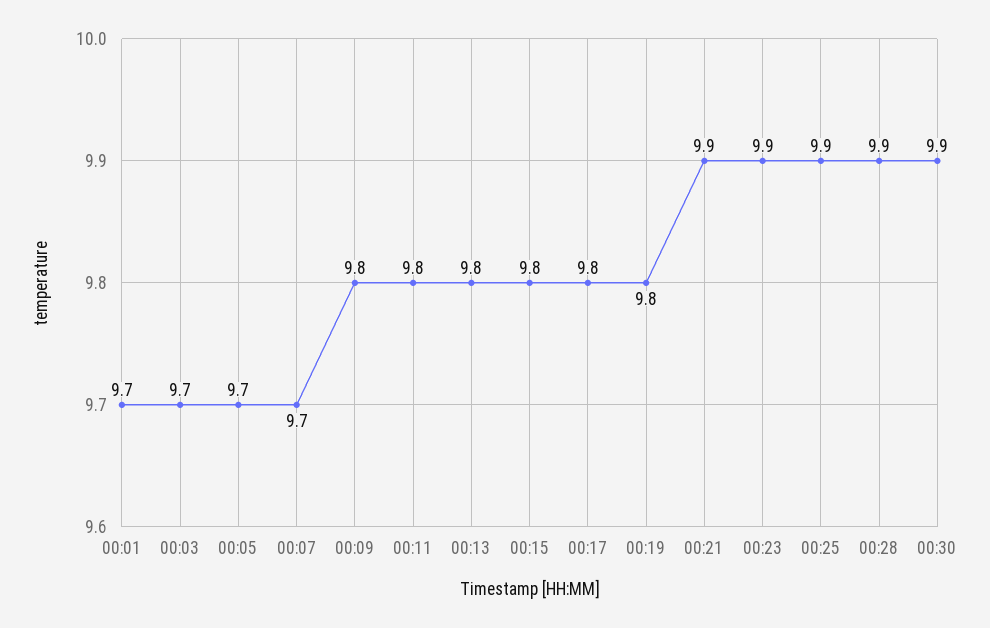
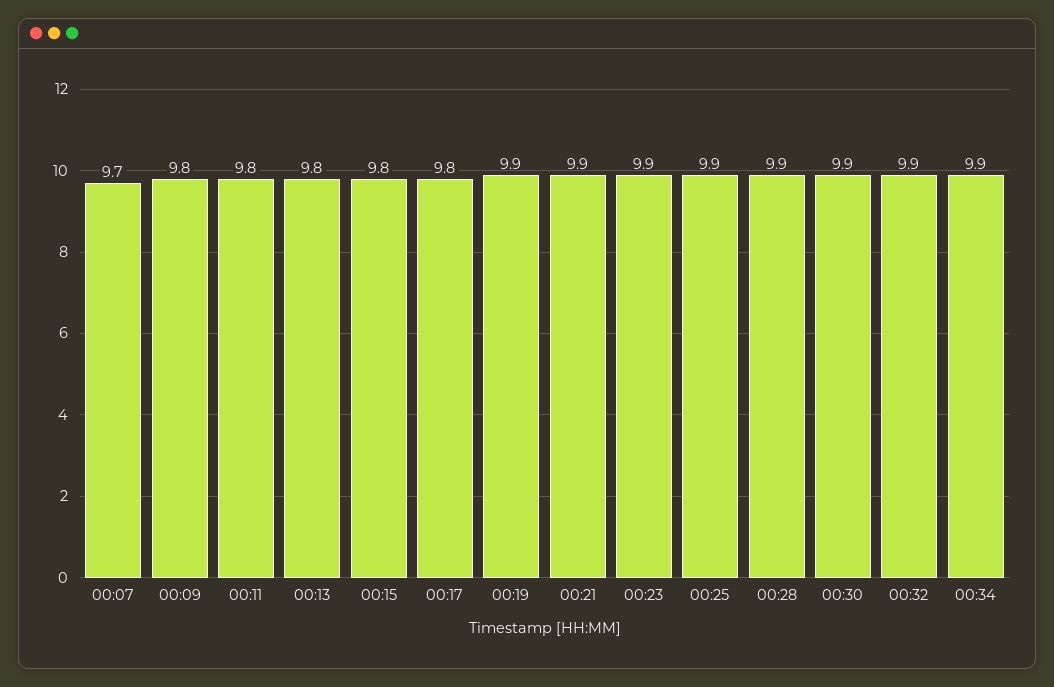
00:01: 9.7 -> none
00:03: 9.7 -> none
00:05: 9.7 -> none
00:19: 9.8 -> 9.9
00:32: none -> 9.9
00:34: none -> 9.9

